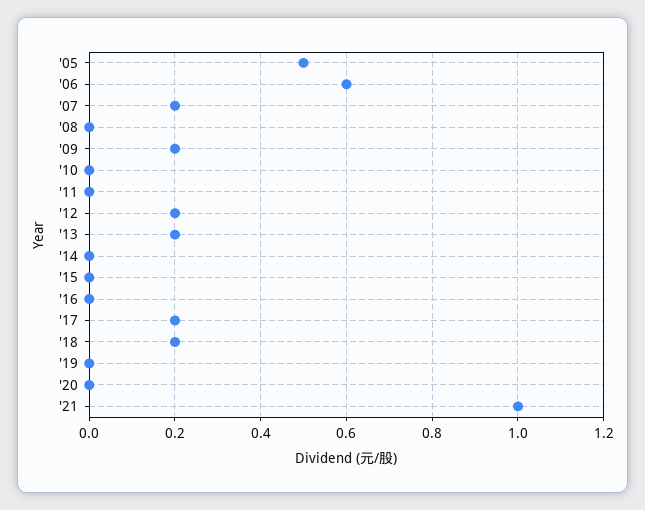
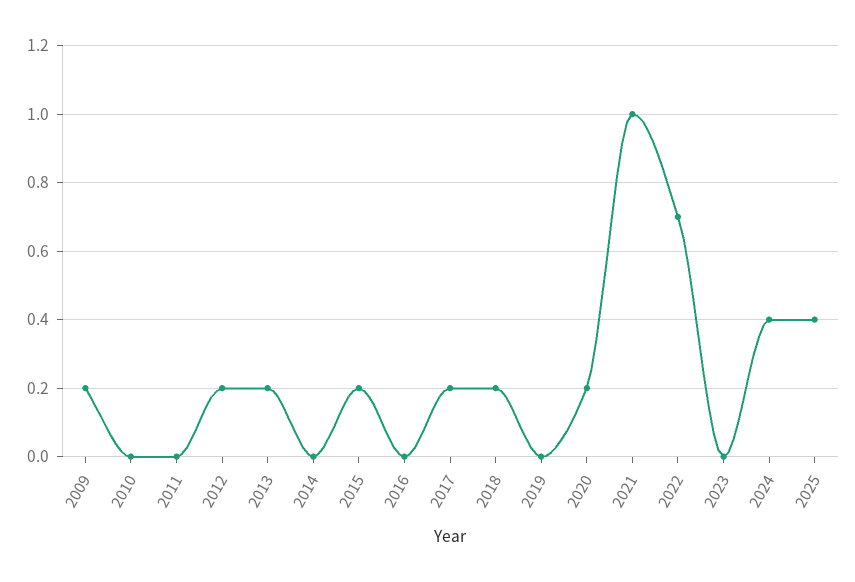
'05: 0.5 -> none
'06: 0.6 -> none
'07: 0.2 -> none
'08: 0 -> none
'15: 0 -> 0.2
'20: 0 -> 0.2
2022: none -> 0.7
2023: none -> 0
2024: none -> 0.4
2025: none -> 0.4

